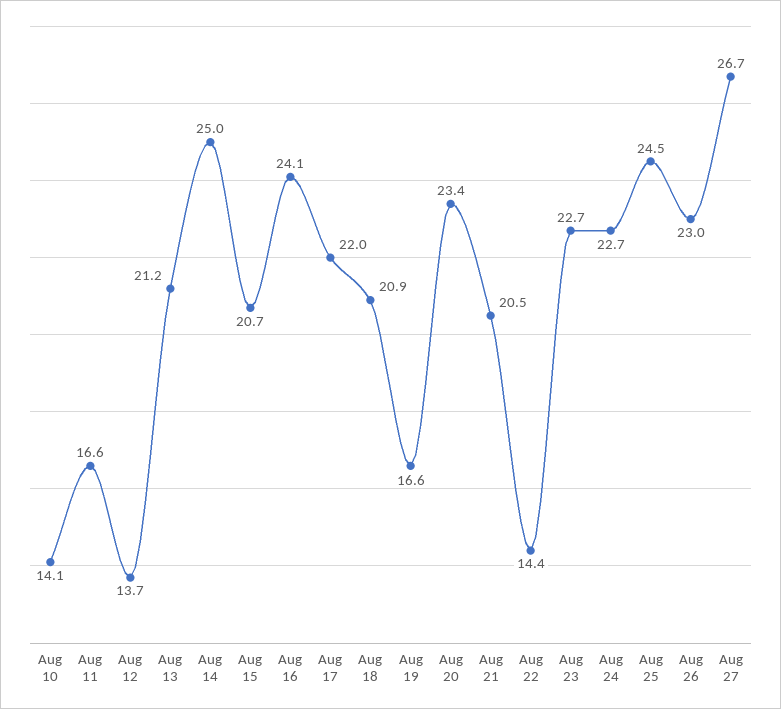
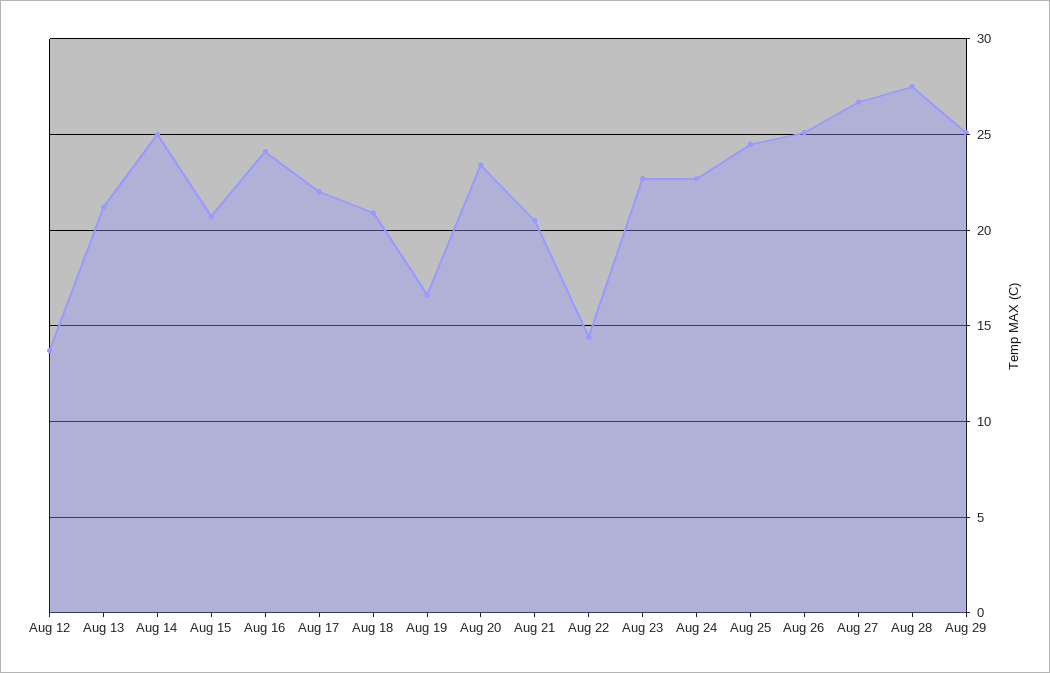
Aug 10: 14.1 -> none
Aug 11: 16.6 -> none
Aug 26: 23 -> 25
Aug 28: none -> 27.5
Aug 29: none -> 25

